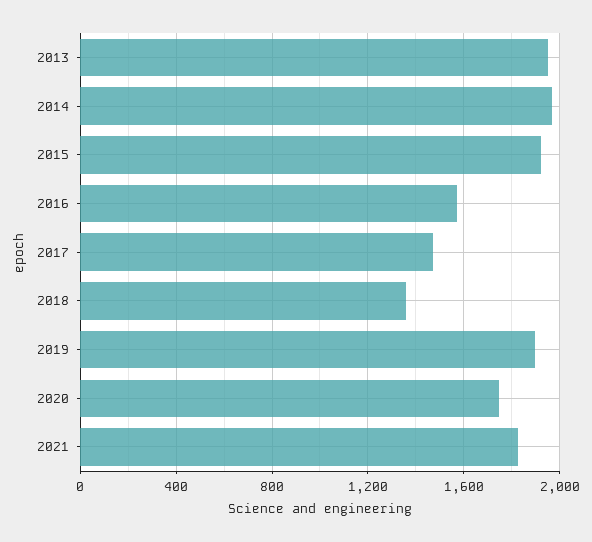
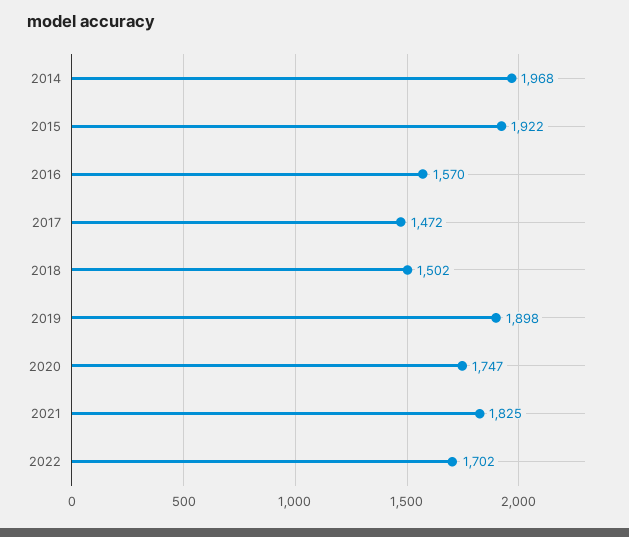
2013: 1950 -> none
2018: 1350 -> 1502
2022: none -> 1702

